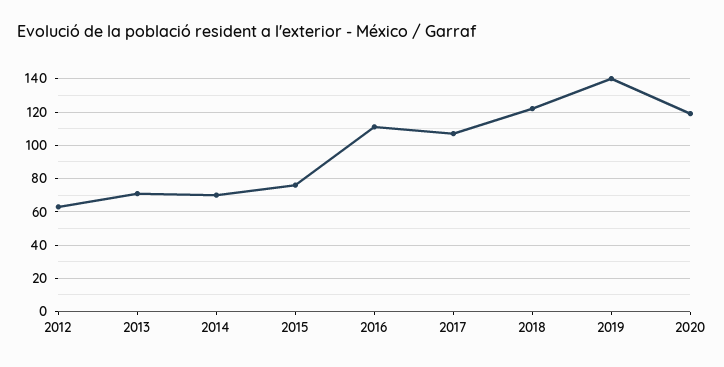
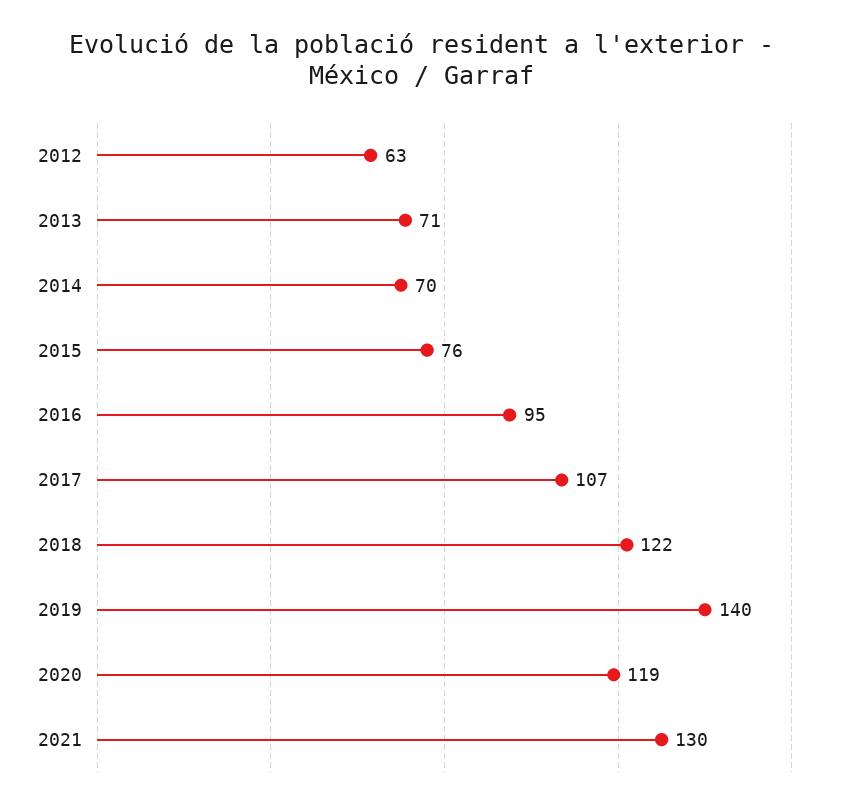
2016: 110 -> 95
2021: none -> 130

